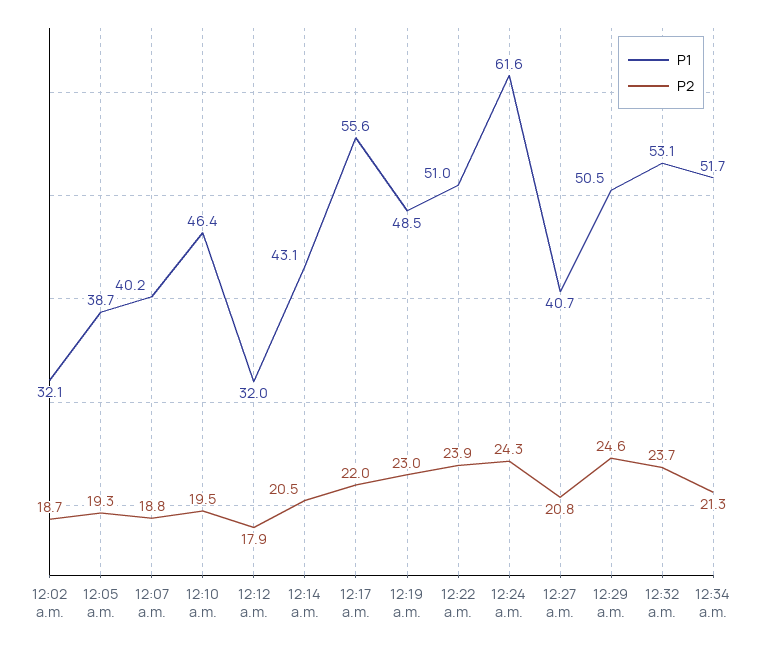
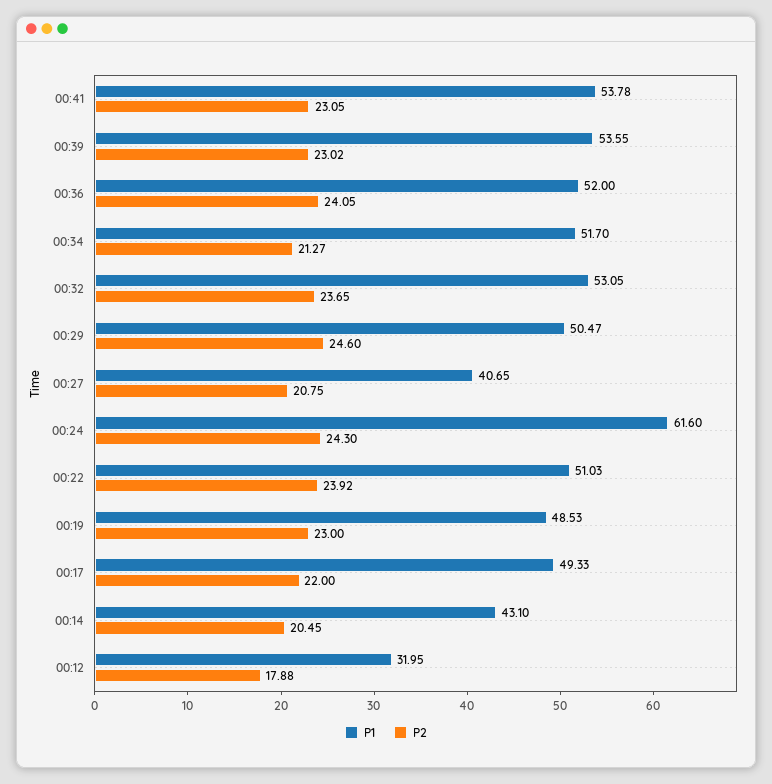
P1, 12:02 a.m.: 32.1 -> none
P2, 12:02 a.m.: 18.7 -> none
P1, 12:05 a.m.: 38.7 -> none
P2, 12:05 a.m.: 19.3 -> none
P1, 12:07 a.m.: 40.2 -> none
P2, 12:07 a.m.: 18.8 -> none
P1, 12:10 a.m.: 46.4 -> none
P2, 12:10 a.m.: 19.5 -> none
P1, 12:17 a.m.: 55.6 -> 49.33
P1, 00:41: none -> 53.78
P2, 00:41: none -> 23.05
P1, 00:39: none -> 53.55
P2, 00:39: none -> 23.02
P1, 00:36: none -> 52
P2, 00:36: none -> 24.05

